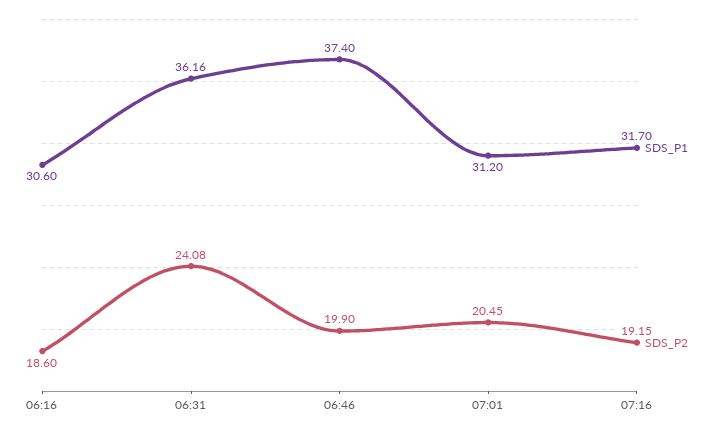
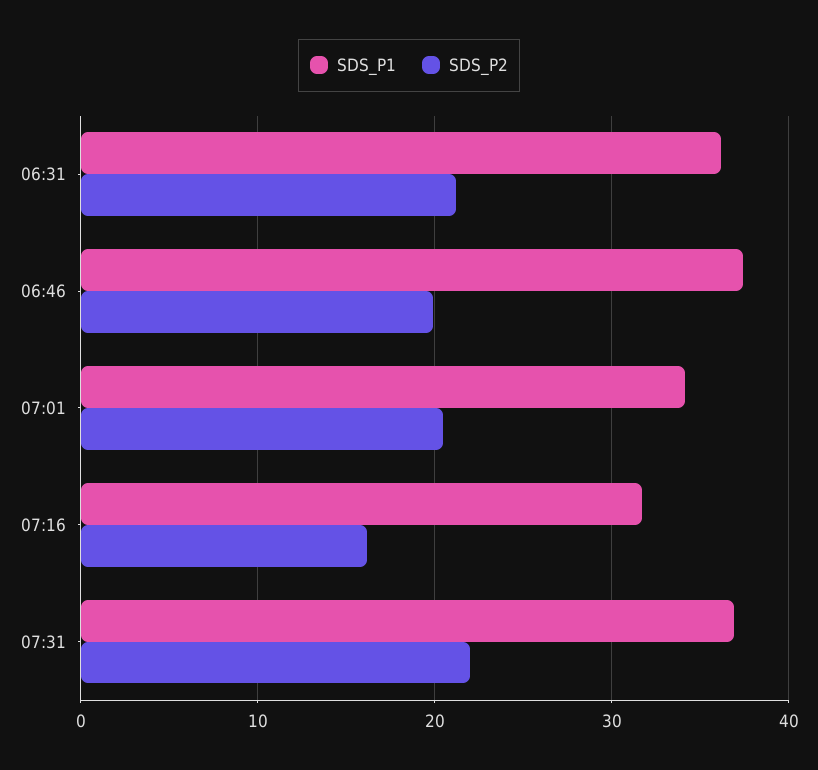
SDS_P1, 06:16: 30.6 -> none
SDS_P2, 06:16: 18.6 -> none
SDS_P2, 06:31: 24.08 -> 21
SDS_P1, 07:01: 31.2 -> 34
SDS_P2, 07:16: 19.15 -> 16
SDS_P1, 07:31: none -> 37
SDS_P2, 07:31: none -> 22

